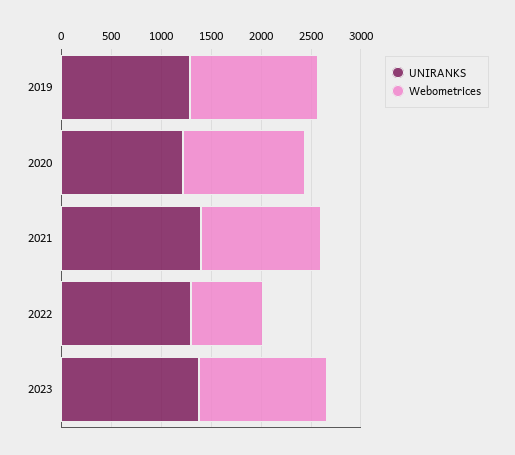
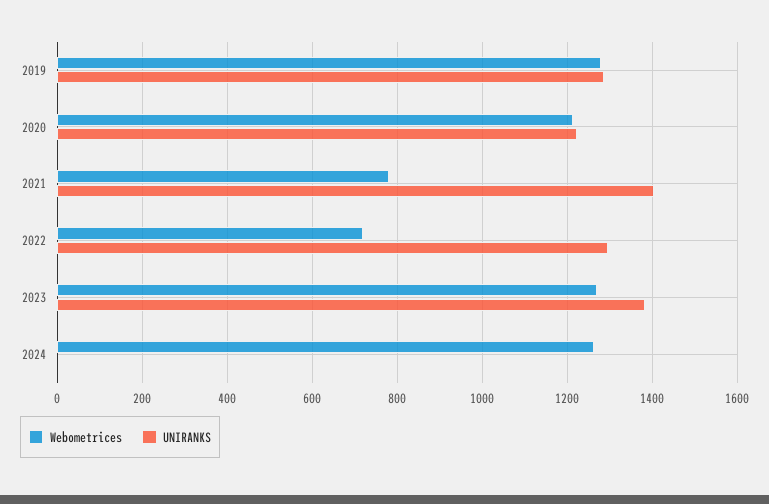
Webometrices, 2021: 1200 -> 780
Webometrices, 2024: none -> 1260
UNIRANKS, 2024: none -> 0

